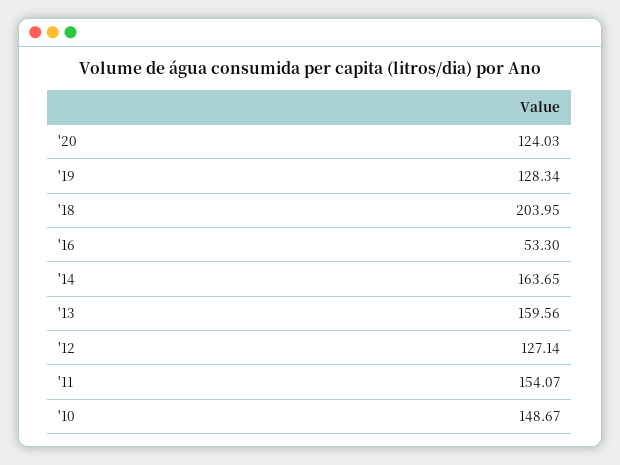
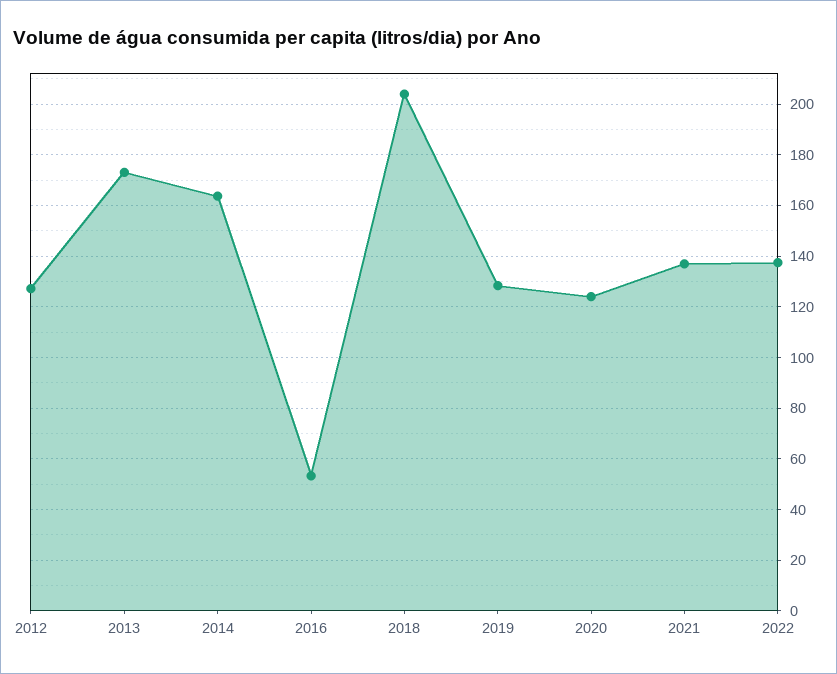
'13: 159.56 -> 172.5
'11: 154.07 -> none
'10: 148.67 -> none
2021: none -> 137.5
2022: none -> 137.5

